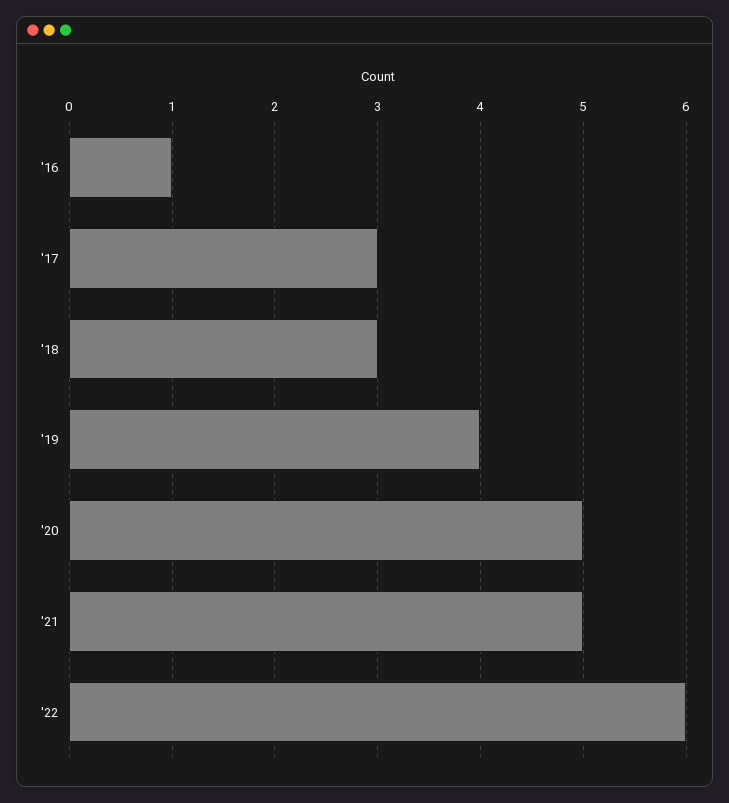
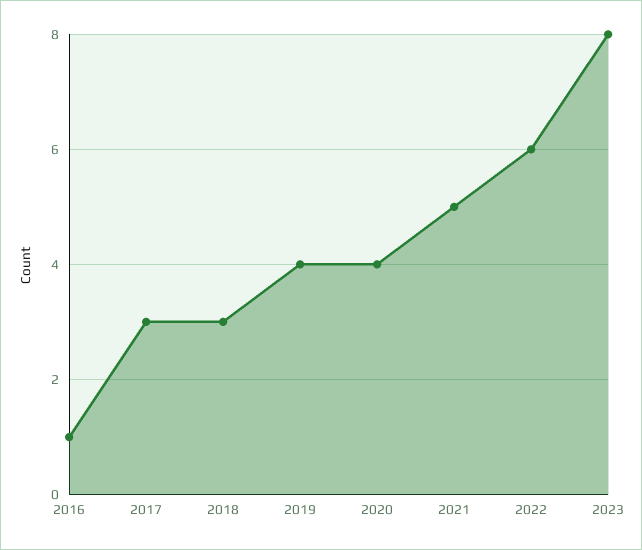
'20: 5 -> 4
2023: none -> 8

